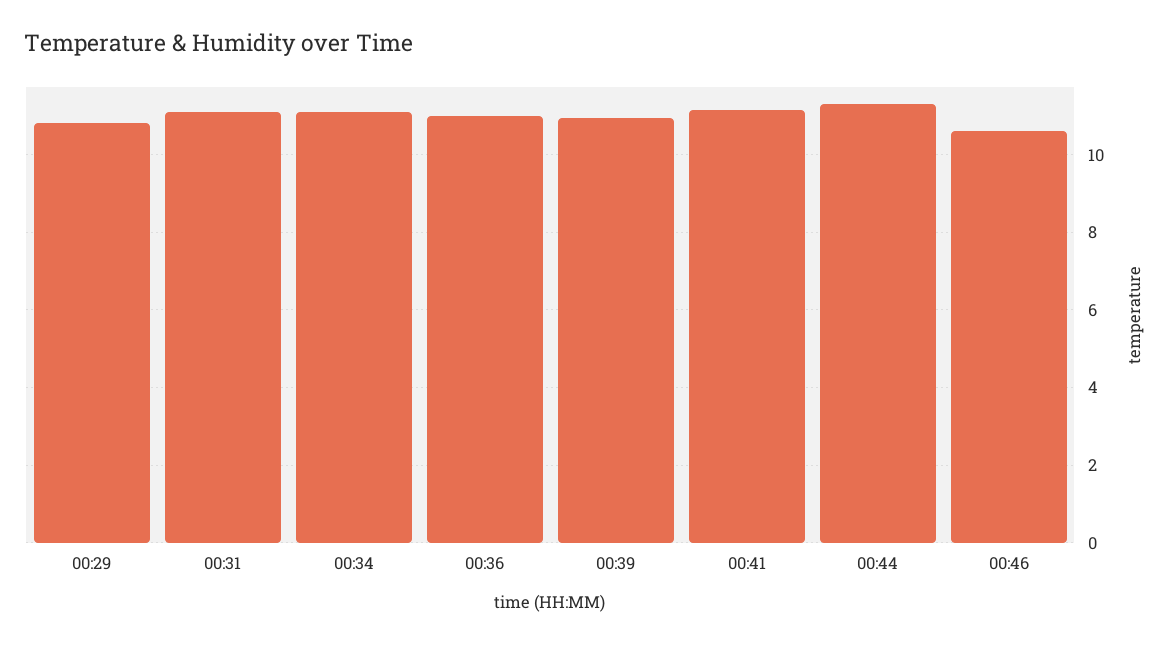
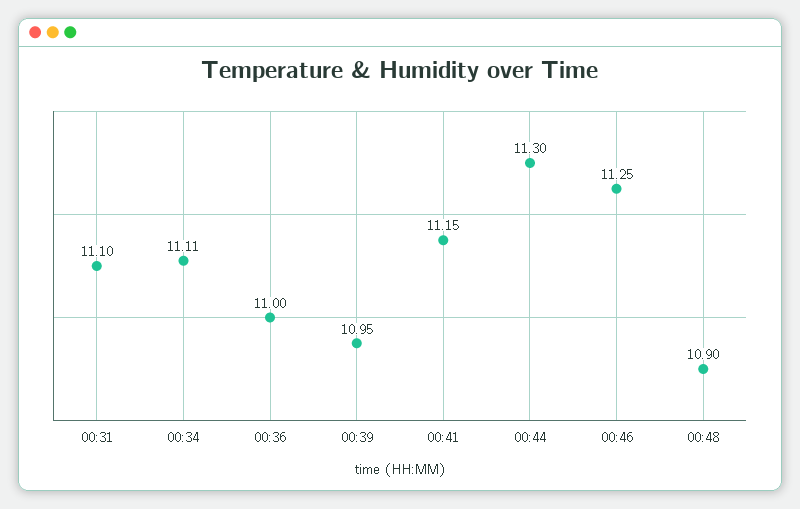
00:29: 10.8 -> none
00:46: 10.6 -> 11.25
00:48: none -> 10.9

